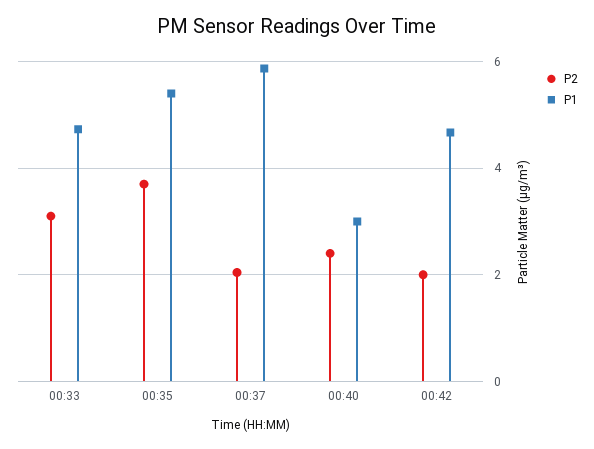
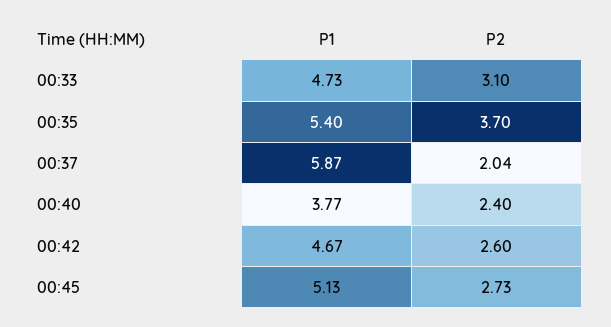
P1, 00:40: 3 -> 3.77
P2, 00:42: 2 -> 2.6
P1, 00:45: none -> 5.13
P2, 00:45: none -> 2.73

